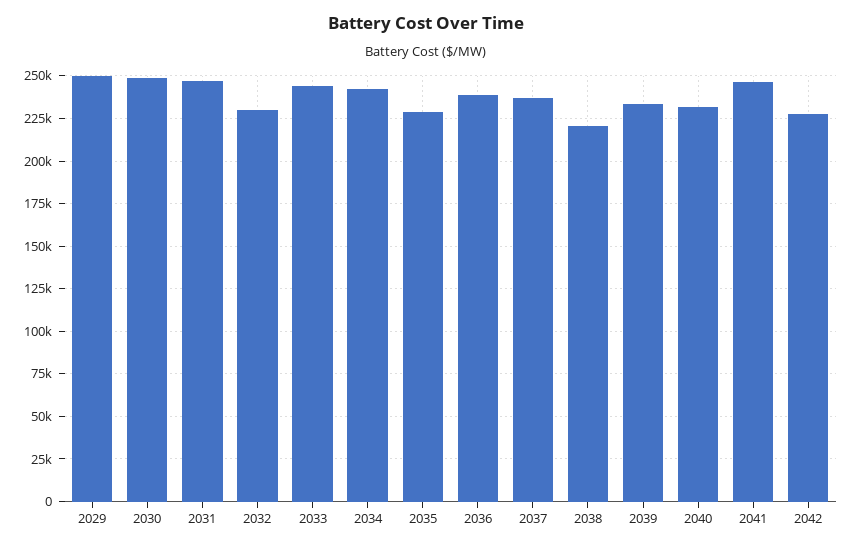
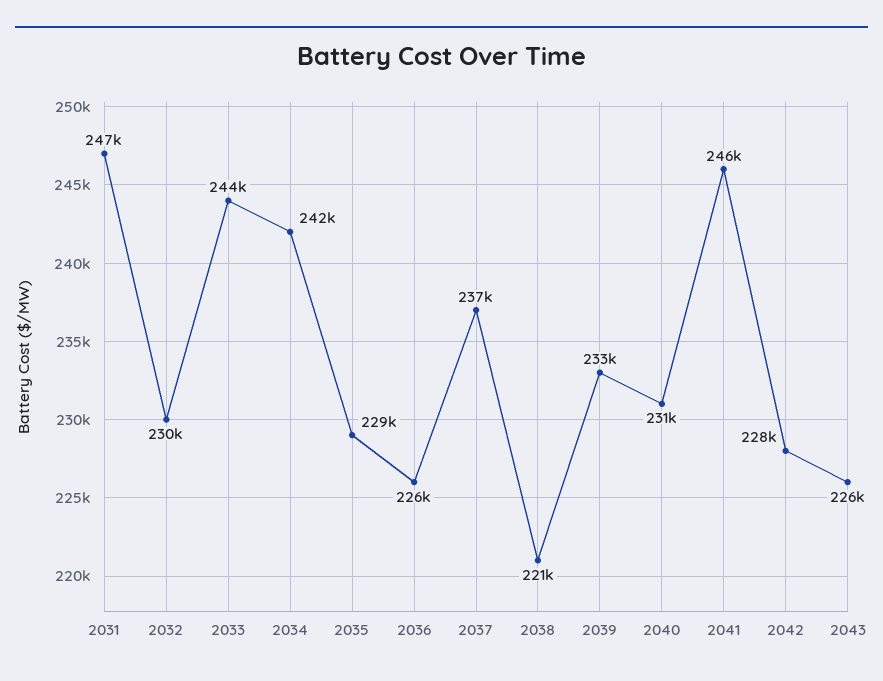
2029: 250000 -> none
2030: 250000 -> none
2036: 240000 -> 226000
2043: none -> 226000

